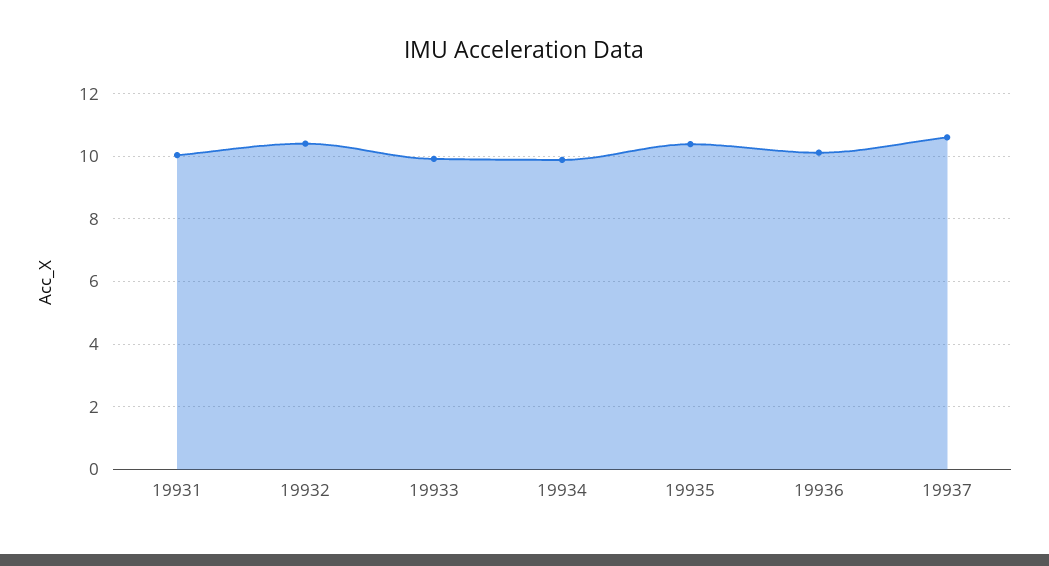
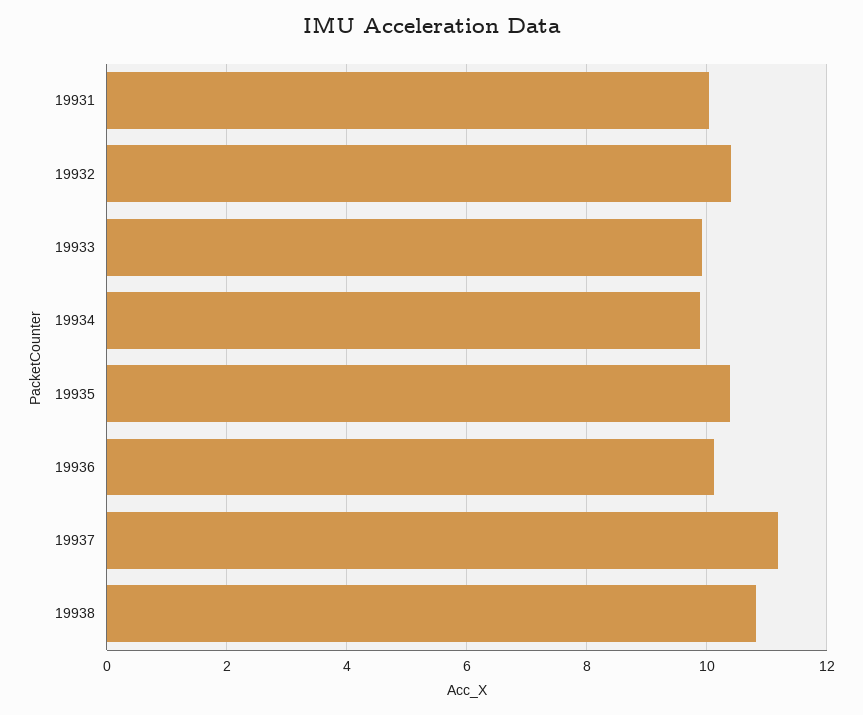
19937: 10.6 -> 11.2
19938: none -> 10.8

